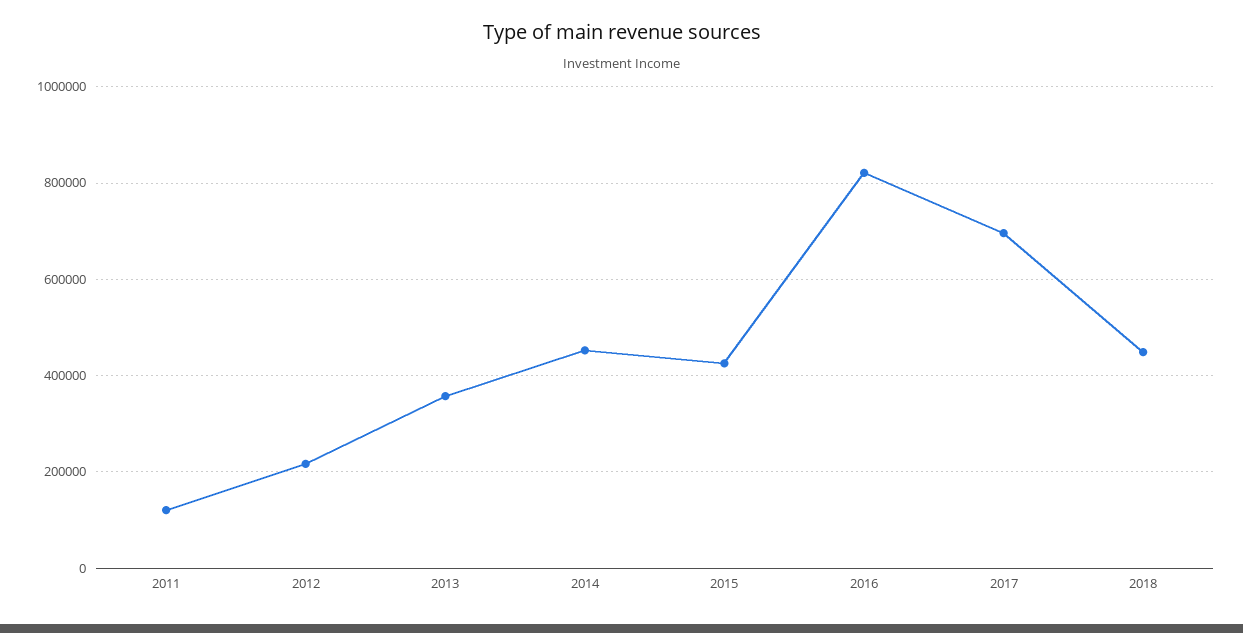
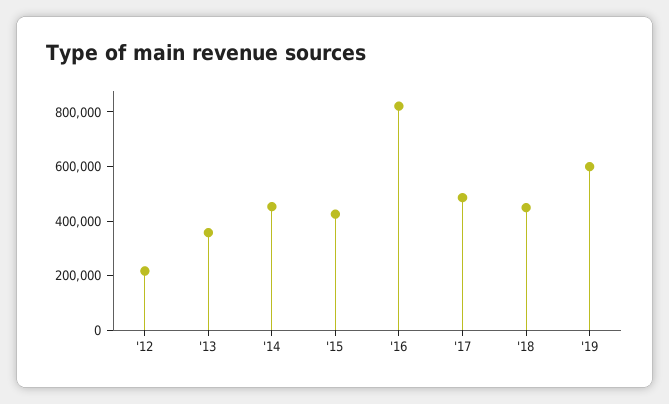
2011: 120000 -> none
2017: 700000 -> 500000
'19: none -> 600000

